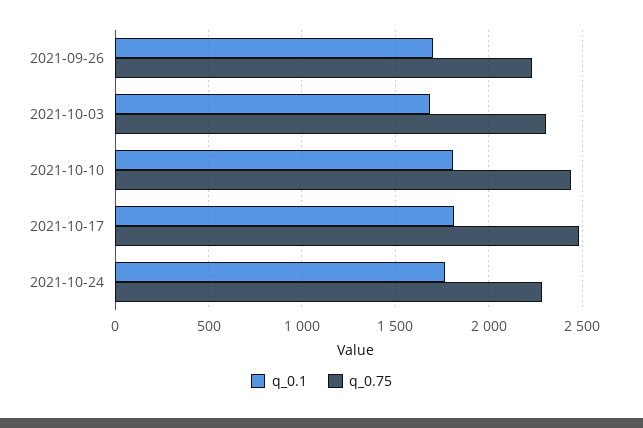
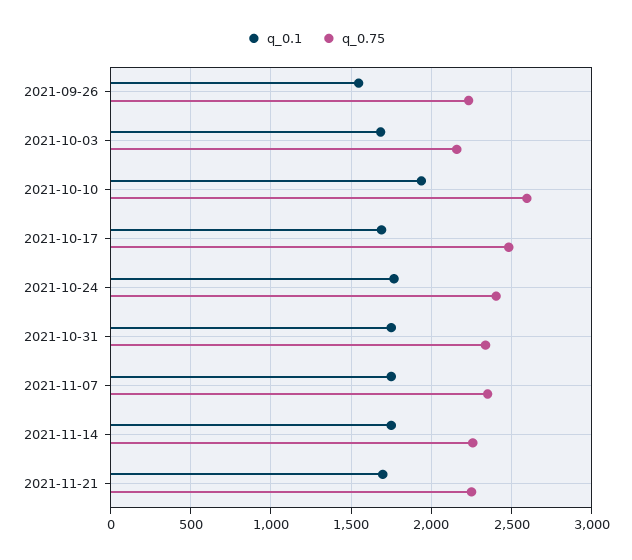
q_0.1, 2021-09-26: 1700 -> 1550
q_0.75, 2021-10-03: 2300 -> 2150
q_0.1, 2021-10-10: 1800 -> 1950
q_0.75, 2021-10-10: 2450 -> 2600
q_0.1, 2021-10-17: 1800 -> 1700
q_0.75, 2021-10-24: 2300 -> 2400
q_0.1, 2021-10-31: none -> 1750
q_0.75, 2021-10-31: none -> 2350
q_0.1, 2021-11-07: none -> 1750
q_0.75, 2021-11-07: none -> 2350
q_0.1, 2021-11-14: none -> 1750
q_0.75, 2021-11-14: none -> 2250
q_0.1, 2021-11-21: none -> 1700
q_0.75, 2021-11-21: none -> 2250

